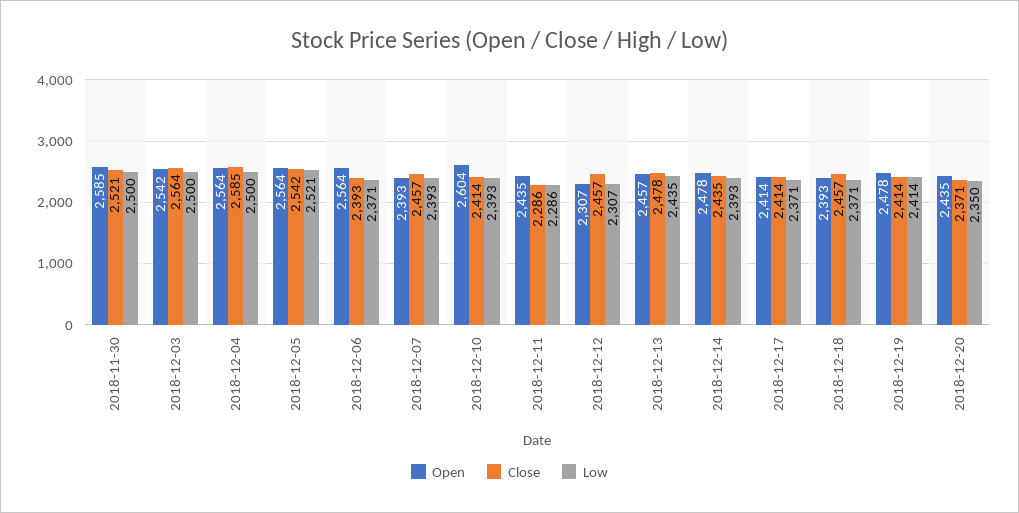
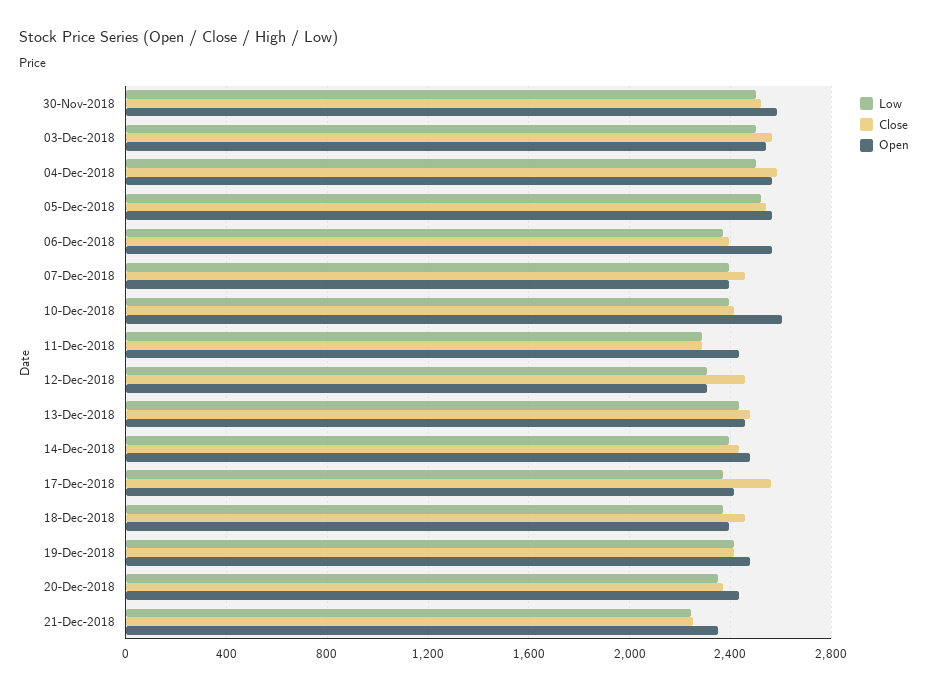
Close, 2018-12-17: 2414 -> 2550
Low, 21-Dec-2018: none -> 2250
Close, 21-Dec-2018: none -> 2250
Open, 21-Dec-2018: none -> 2350

